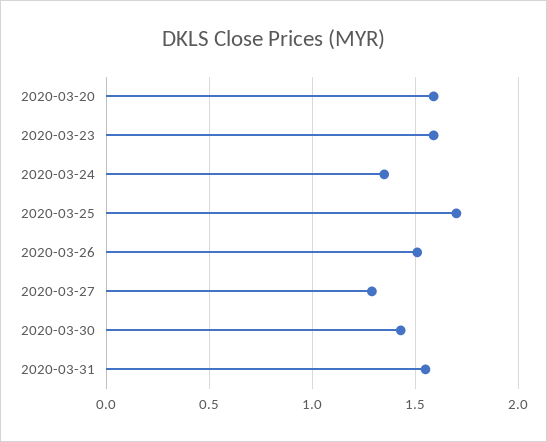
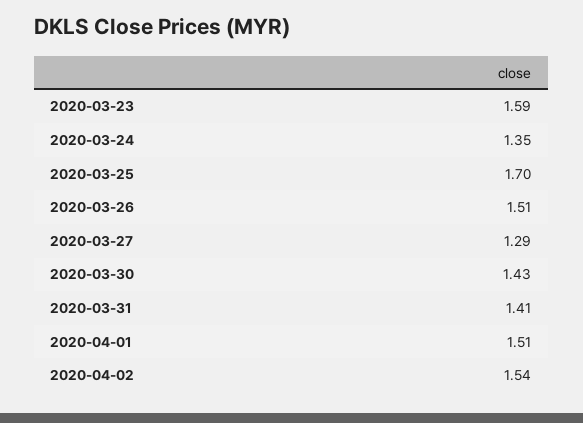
2020-03-20: 1.6 -> none
2020-03-31: 1.55 -> 1.41
2020-04-01: none -> 1.51
2020-04-02: none -> 1.54

